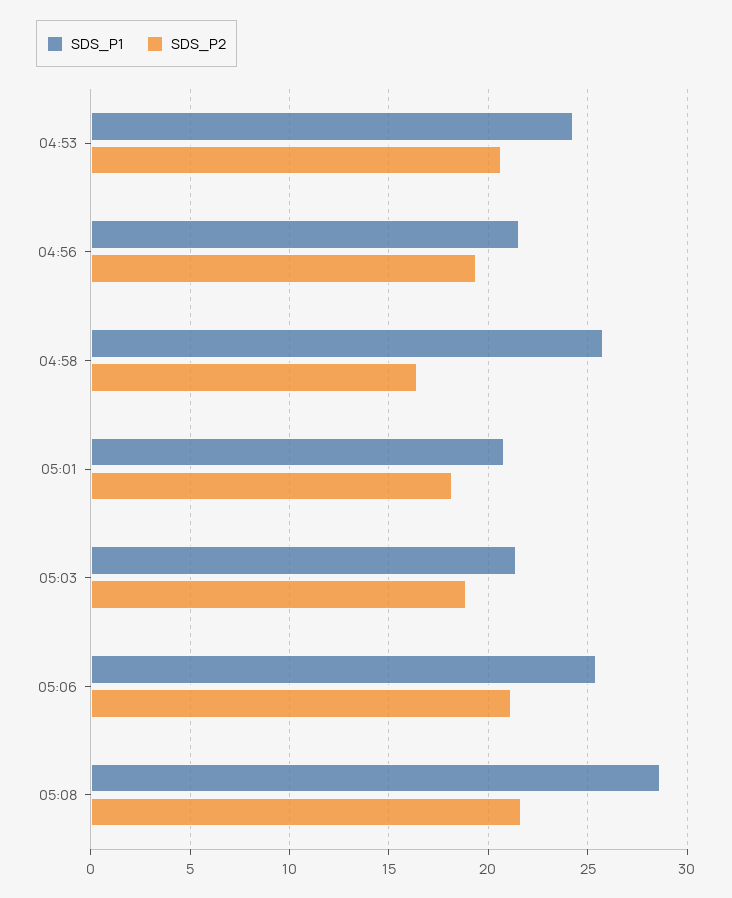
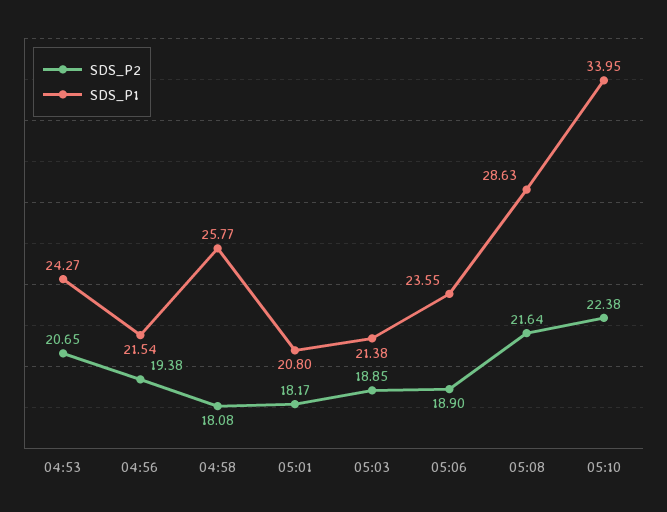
SDS_P2, 04:58: 16.5 -> 18.08
SDS_P1, 05:06: 25.5 -> 23.55
SDS_P2, 05:06: 21 -> 18.9
SDS_P2, 05:10: none -> 22.38
SDS_P1, 05:10: none -> 33.95

